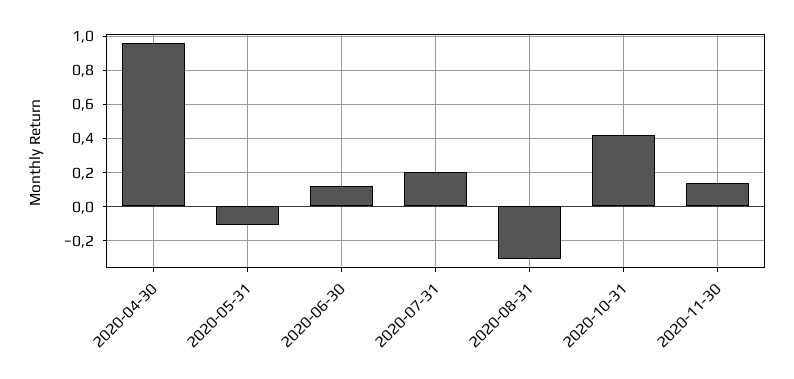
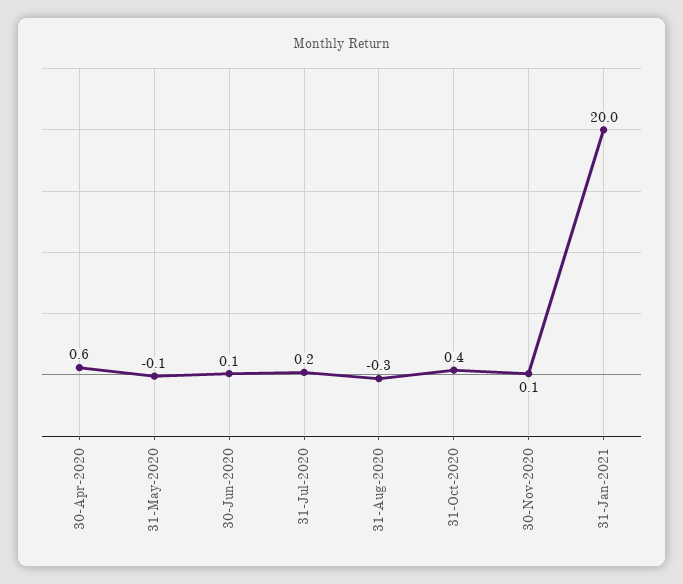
2020-04-30: 0.95 -> 0.6
31-Jan-2021: none -> 20

